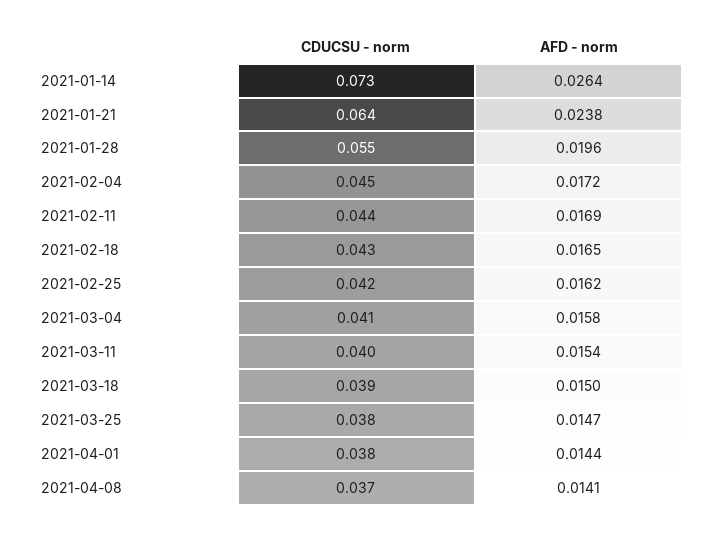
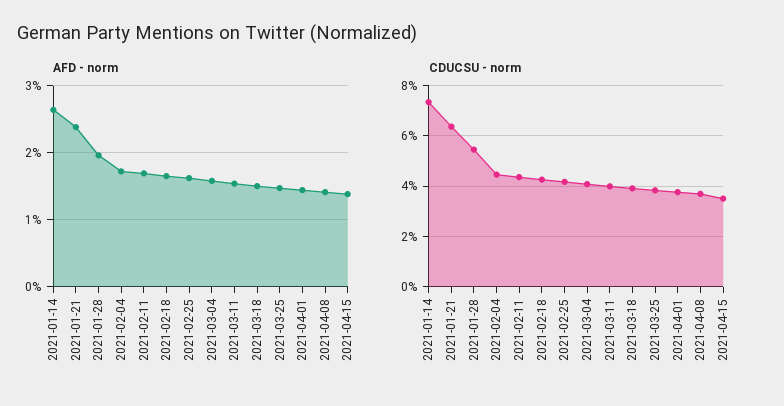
AFD - norm, 2021-04-15: none -> 0.014
CDUCSU - norm, 2021-04-15: none -> 0.035

